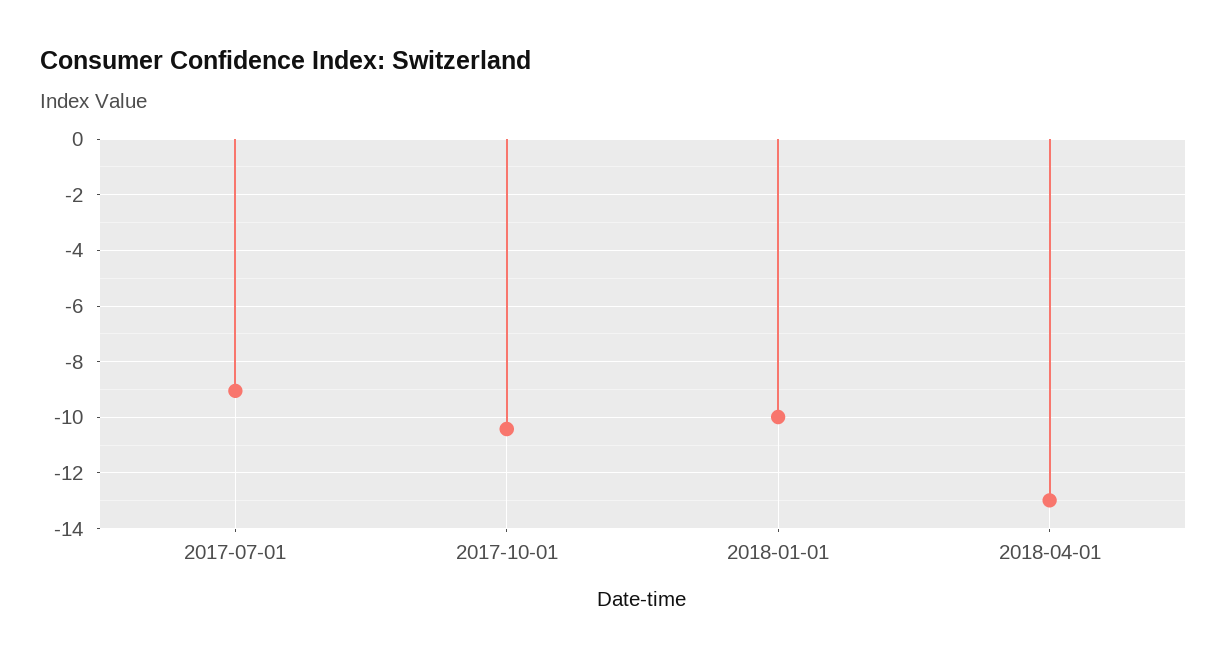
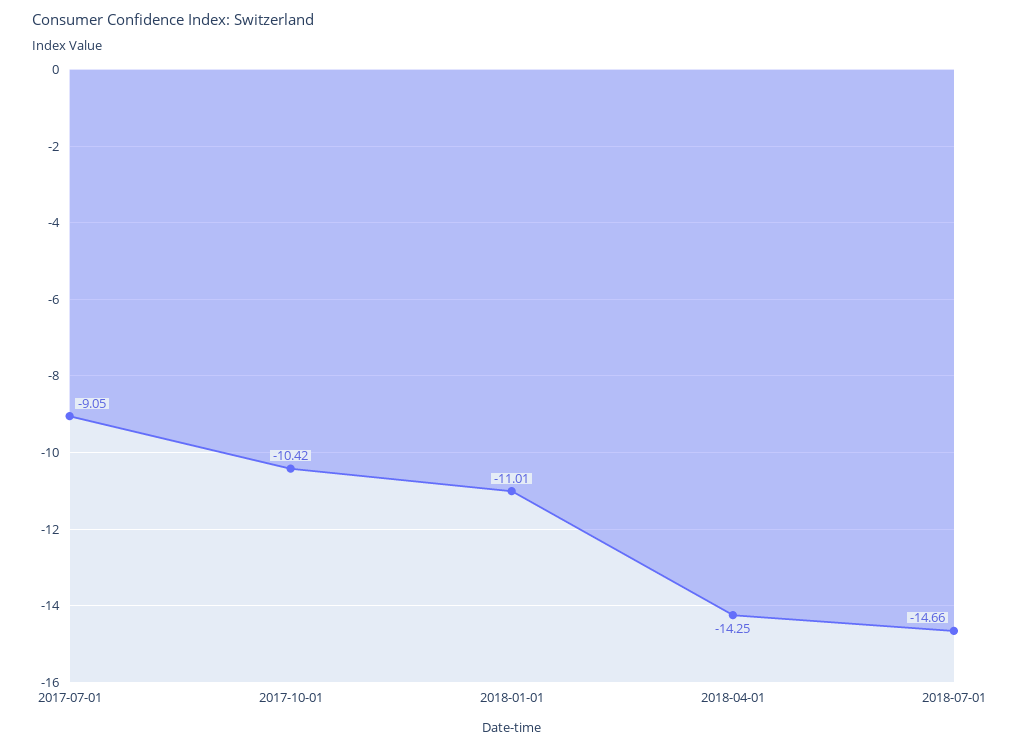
2018-01-01: -10 -> -11.01
2018-04-01: -13 -> -14.25
2018-07-01: none -> -14.66

